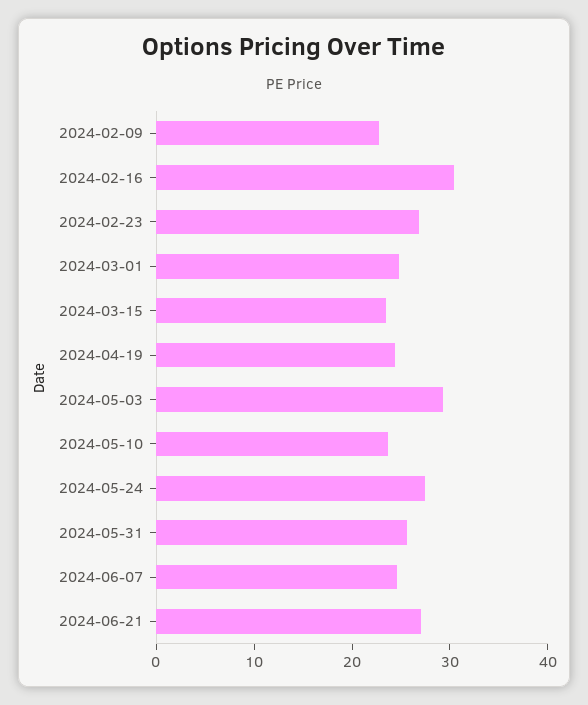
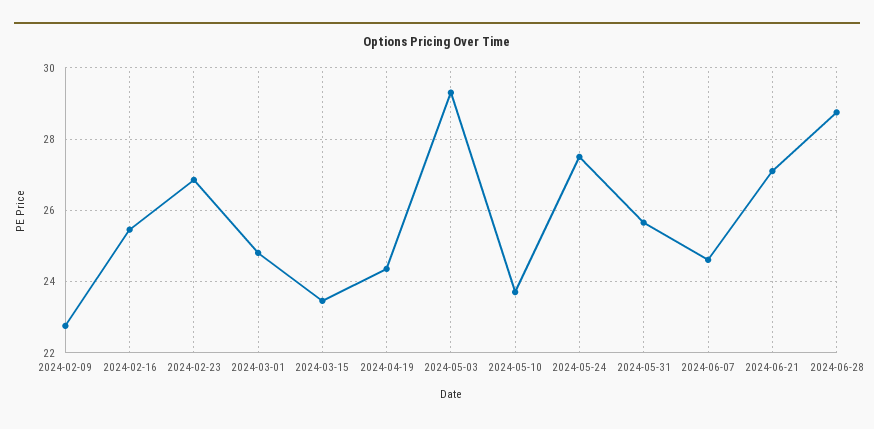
2024-02-16: 30 -> 25.4
2024-06-28: none -> 28.8

